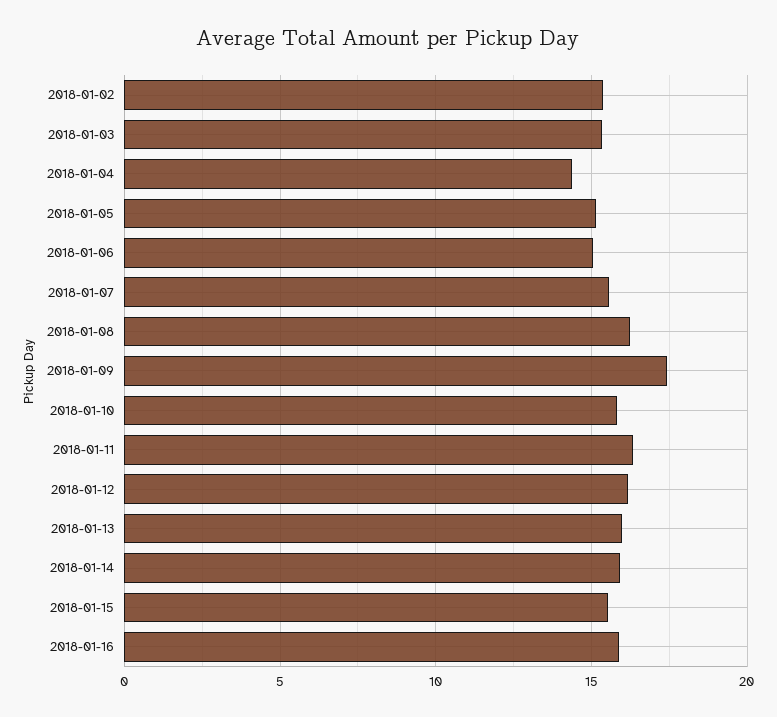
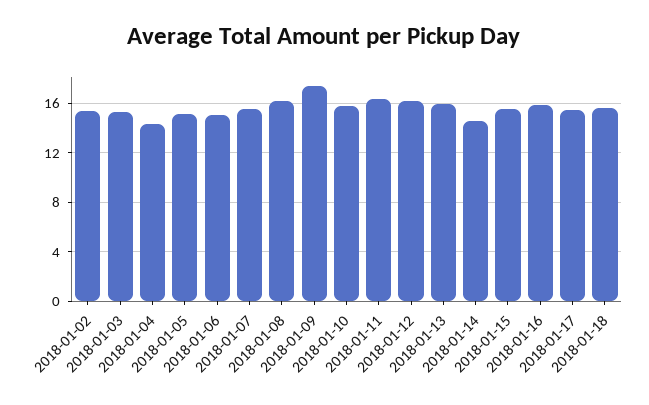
2018-01-14: 16 -> 14.5
2018-01-17: none -> 15.5
2018-01-18: none -> 15.5

